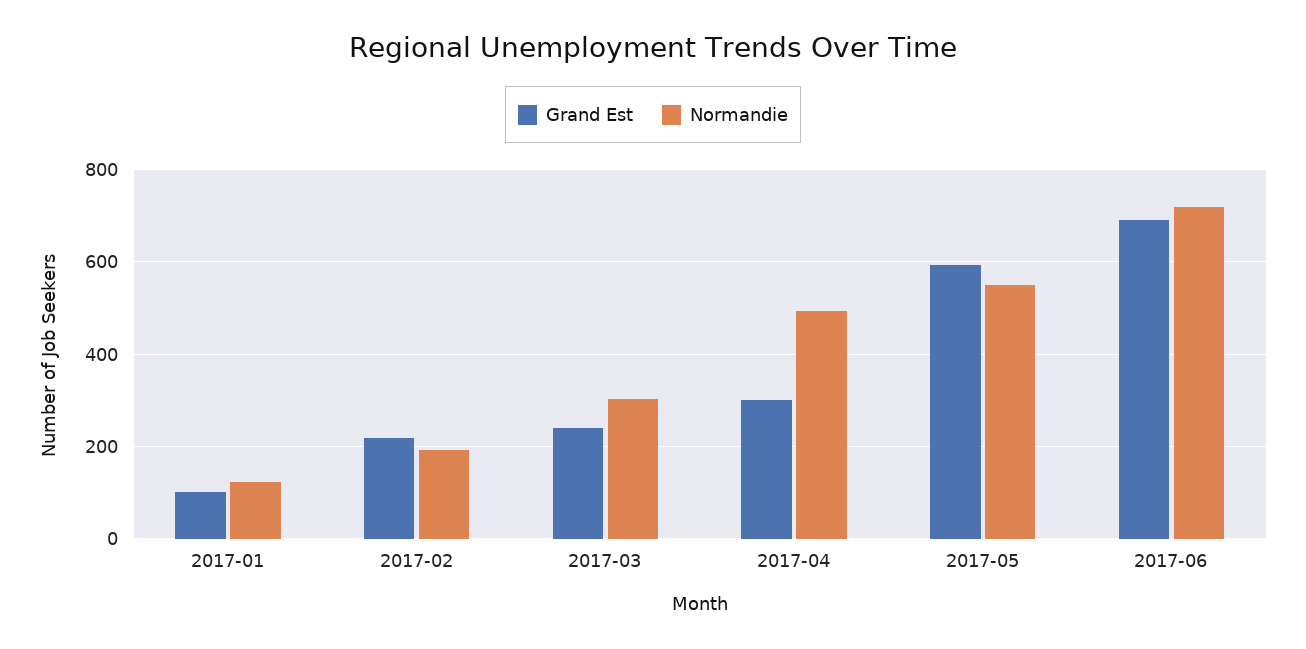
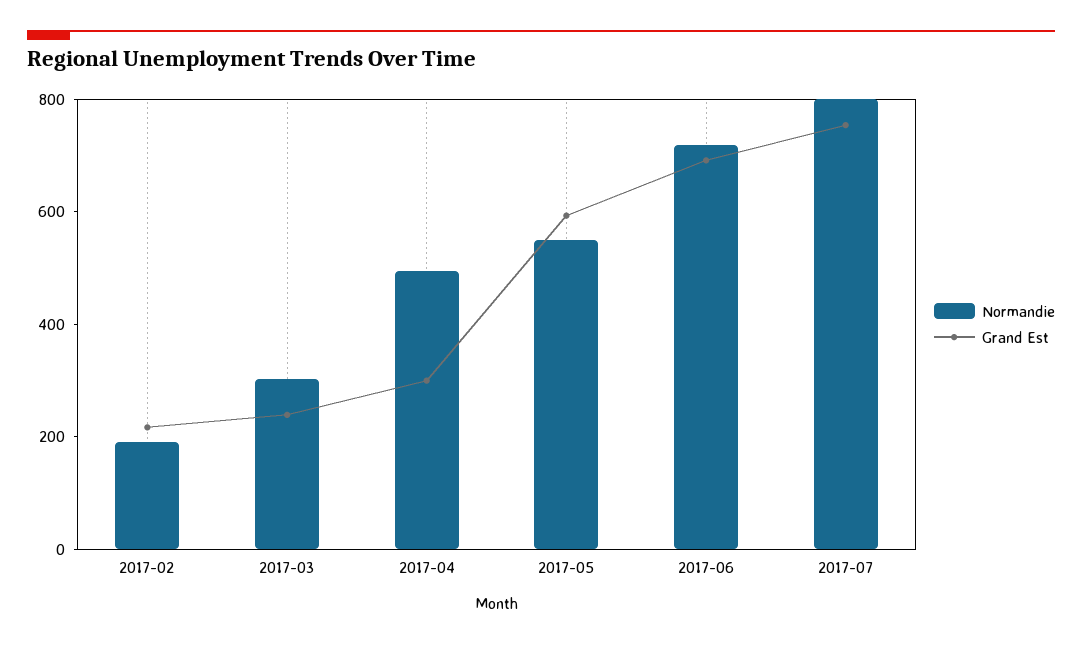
Grand Est, 2017-01: 100 -> none
Normandie, 2017-01: 120 -> none
Normandie, 2017-07: none -> 800
Grand Est, 2017-07: none -> 750

